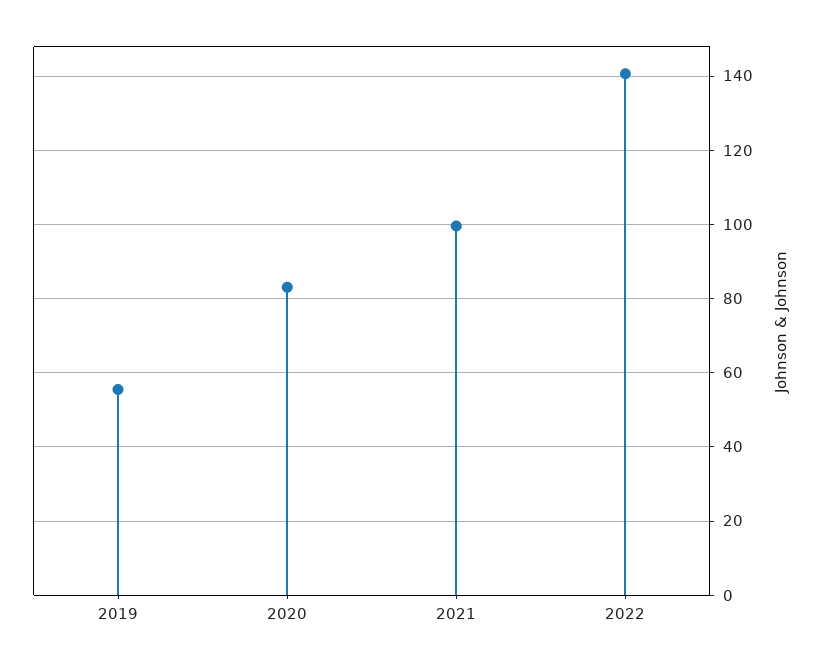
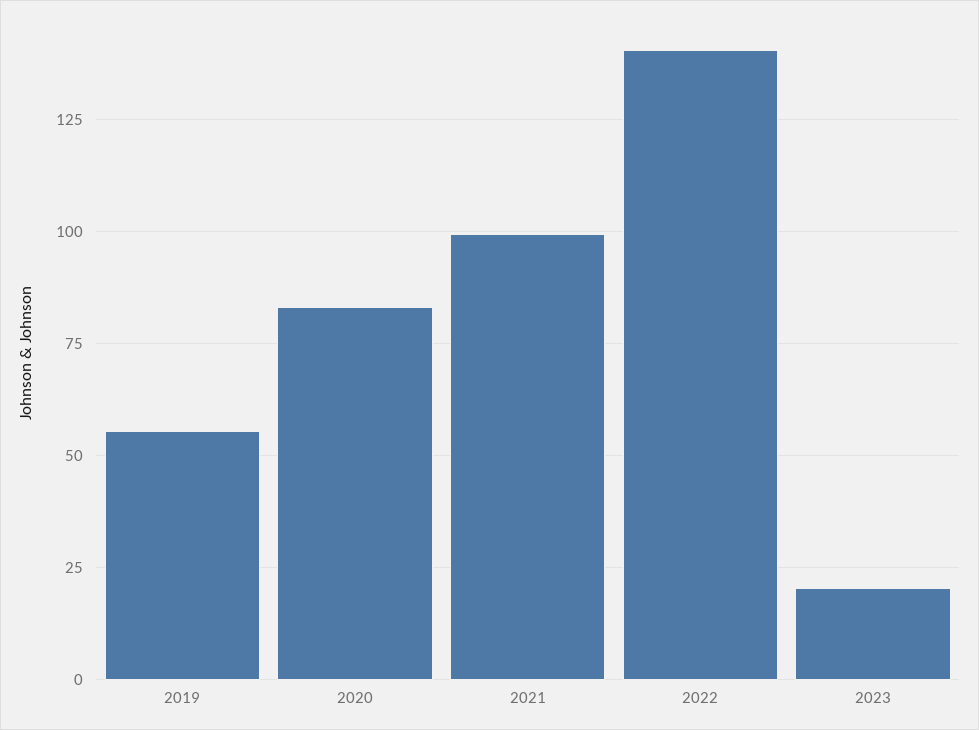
2023: none -> 20

